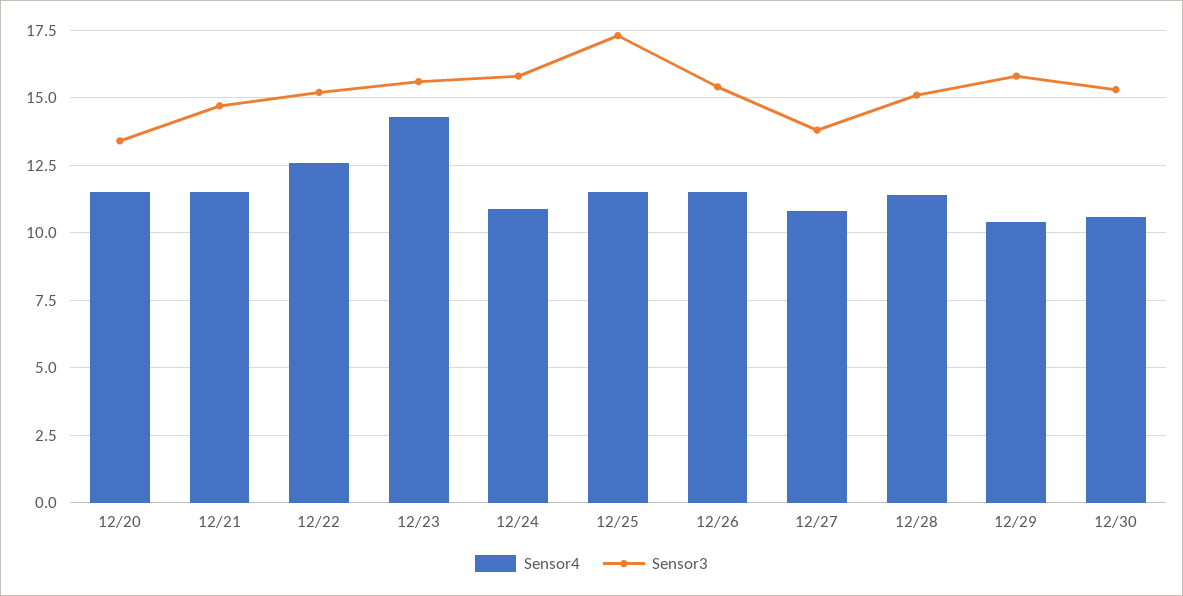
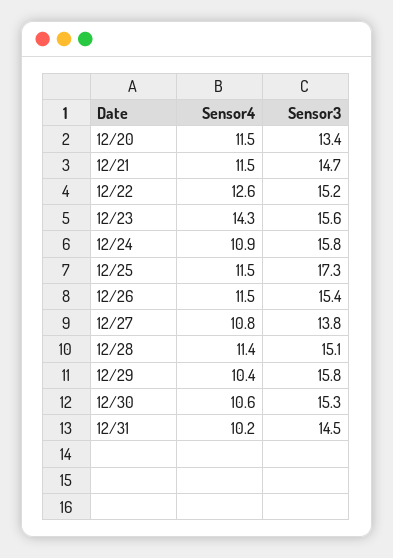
Sensor4, 12/31: none -> 10.2
Sensor3, 12/31: none -> 14.5

